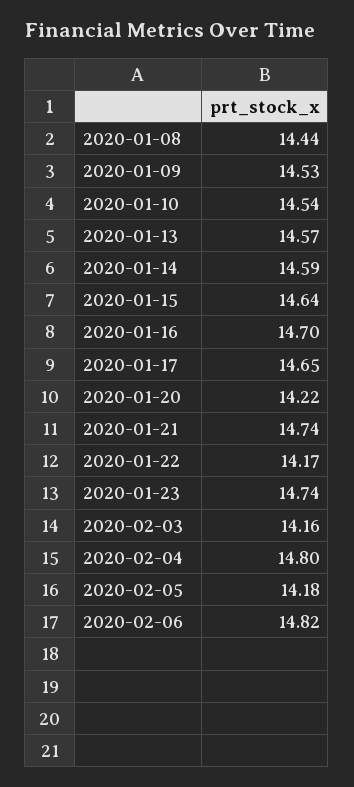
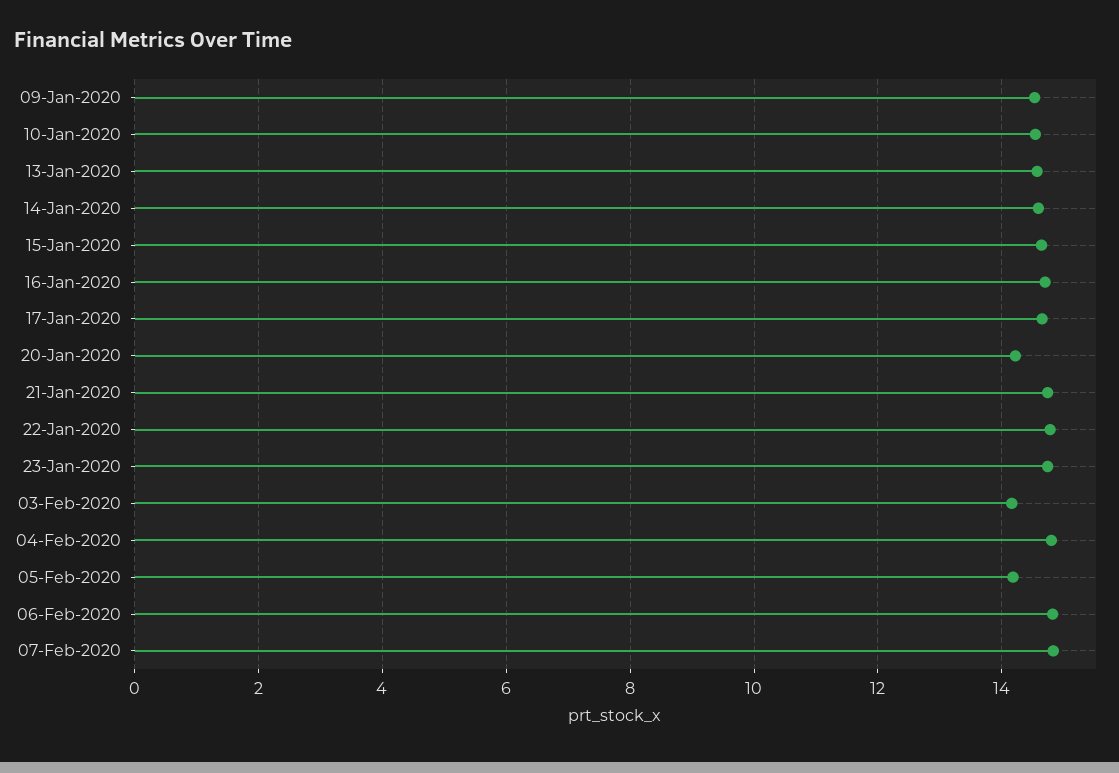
2020-01-08: 14.44 -> none
2020-01-22: 14.17 -> 14.8
07-Feb-2020: none -> 14.8

